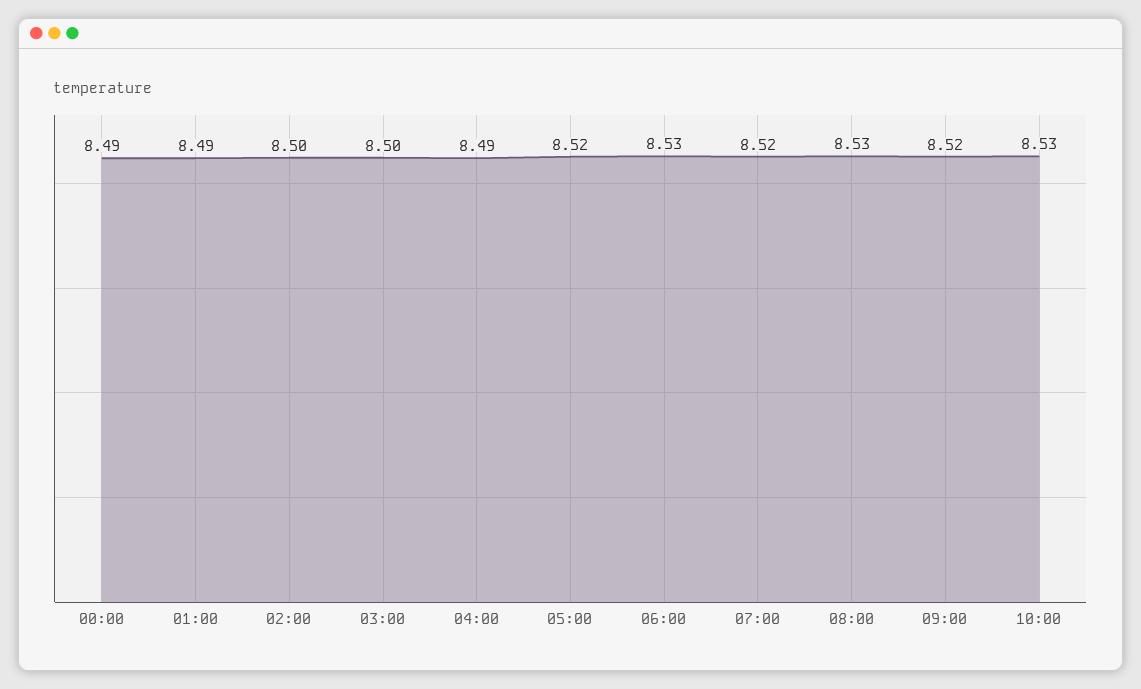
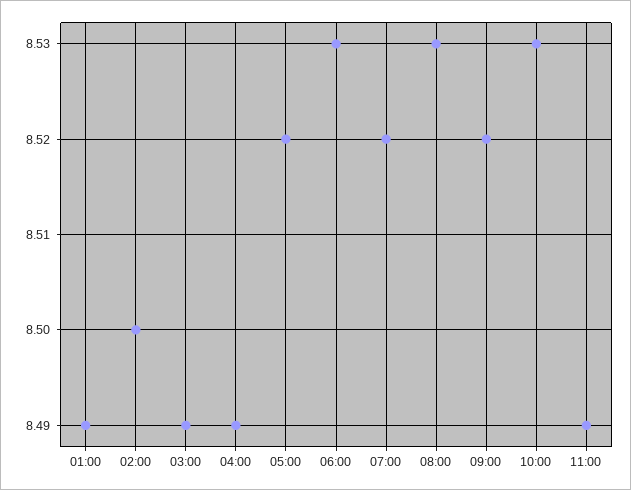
00:00: 8.49 -> none
03:00: 8.5 -> 8.49
11:00: none -> 8.49

